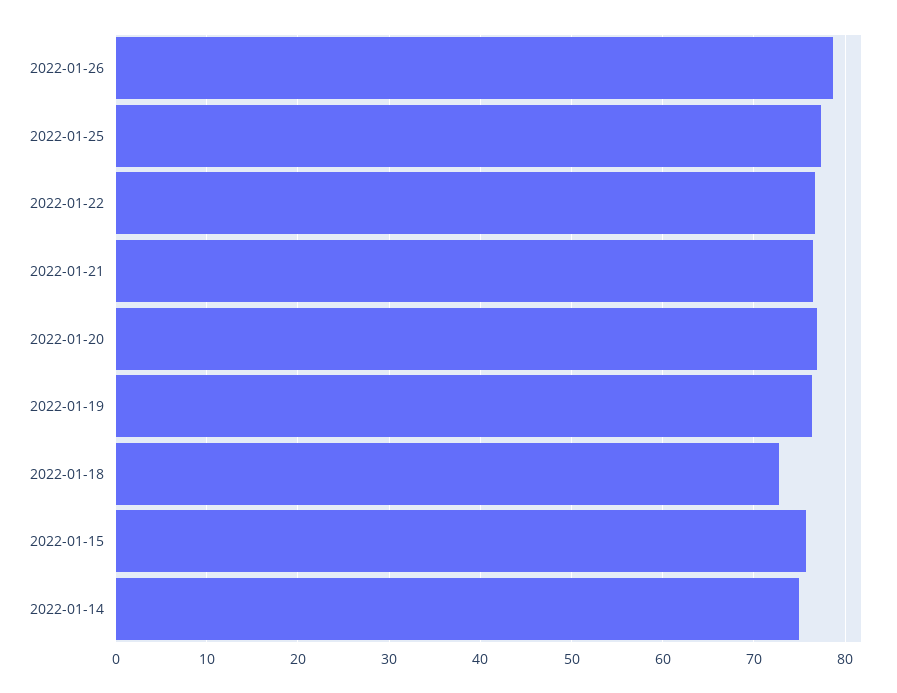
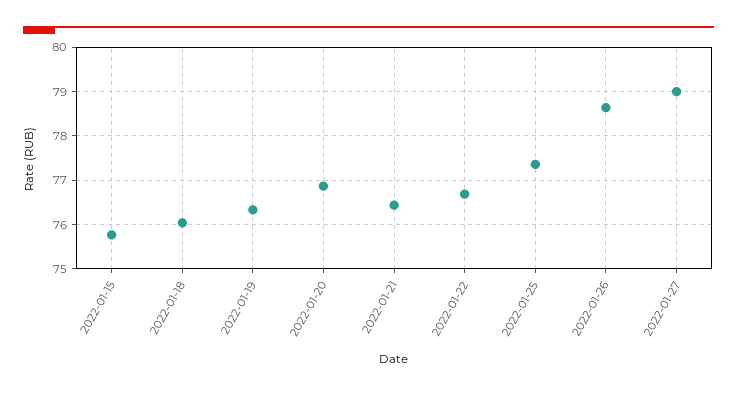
2022-01-18: 73 -> 76
2022-01-14: 75 -> none
2022-01-27: none -> 79

